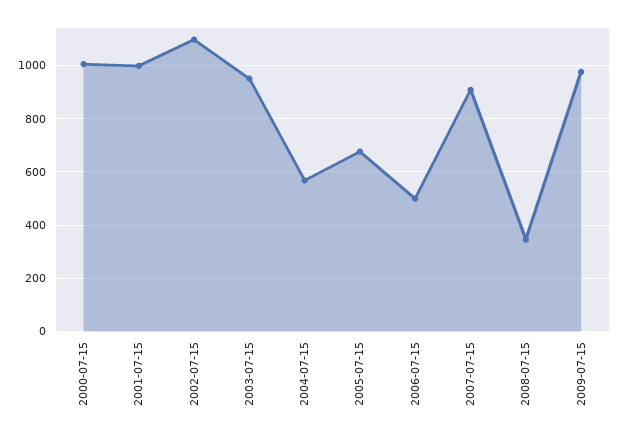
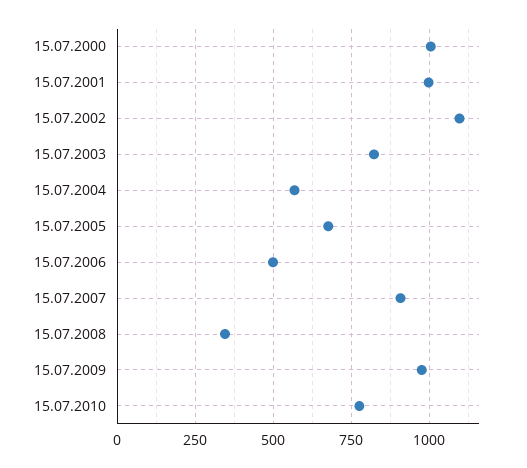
2003-07-15: 950 -> 825
15.07.2010: none -> 775

